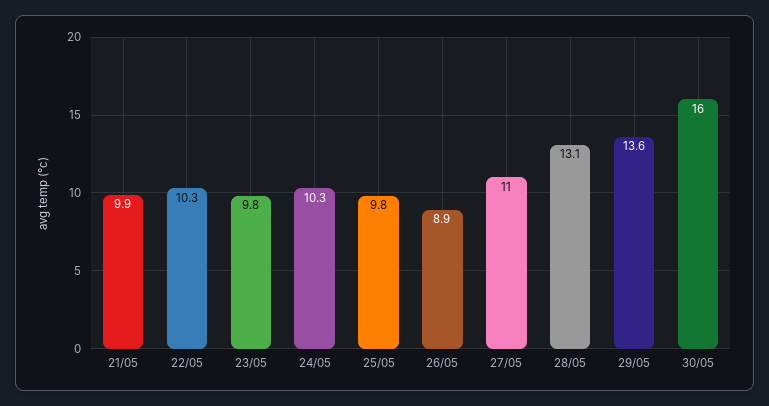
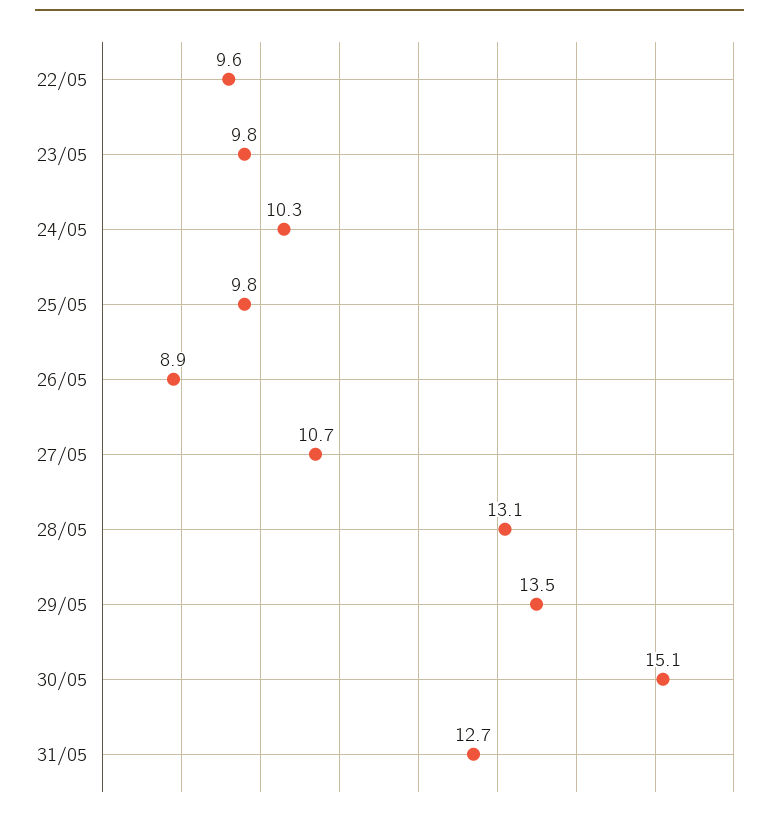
21/05: 9.9 -> none
22/05: 10.3 -> 9.6
27/05: 11 -> 10.7
29/05: 13.6 -> 13.5
30/05: 16 -> 15.1
31/05: none -> 12.7

